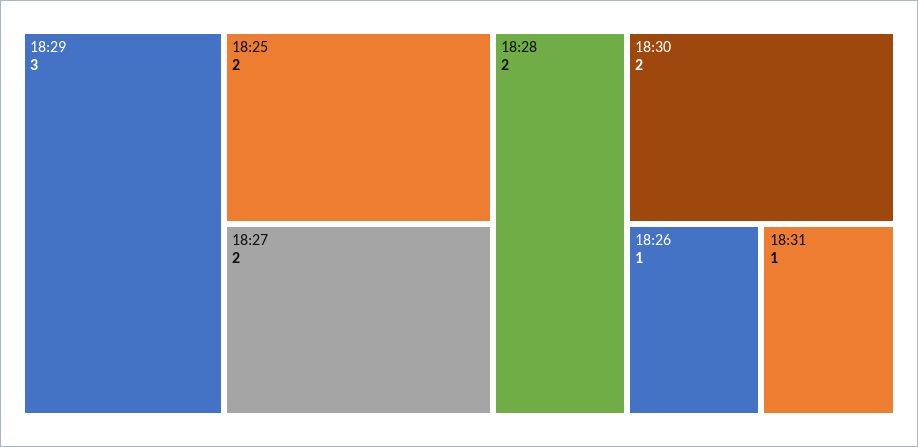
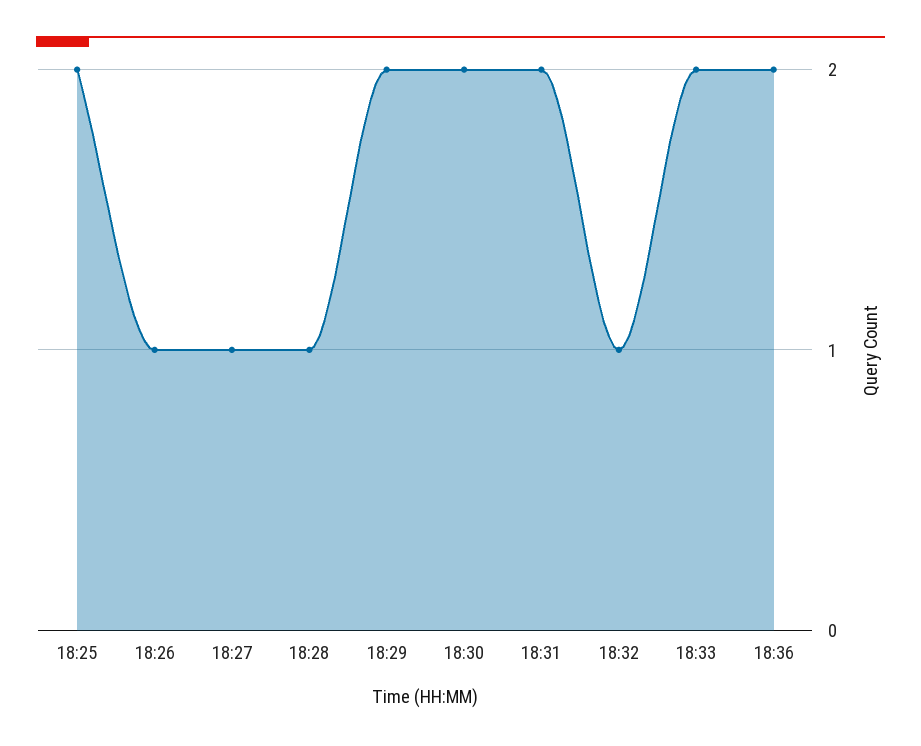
18:29: 3 -> 2
18:27: 2 -> 1
18:28: 2 -> 1
18:31: 1 -> 2
18:32: none -> 1
18:33: none -> 2
18:36: none -> 2

